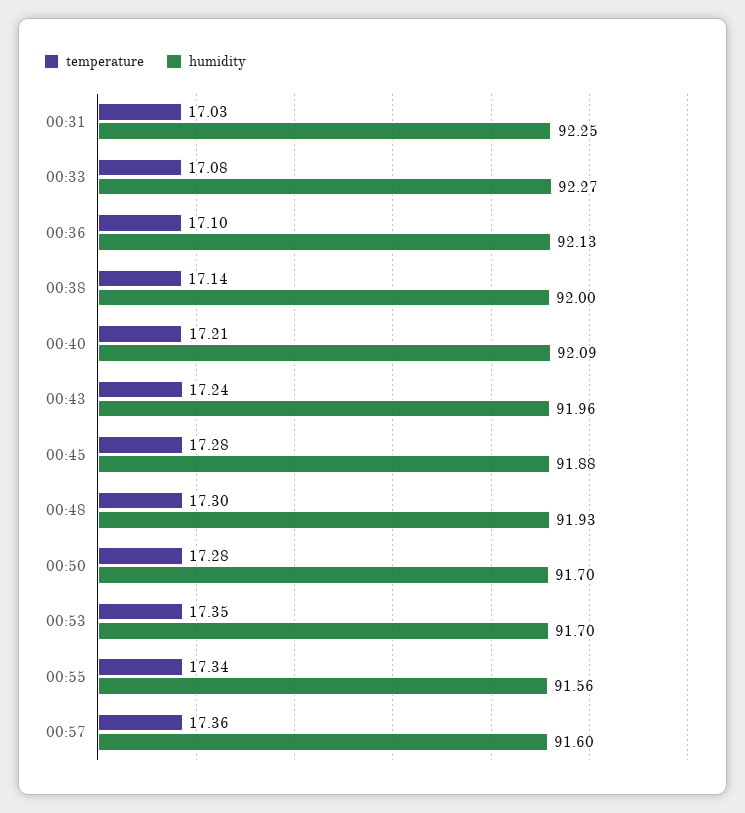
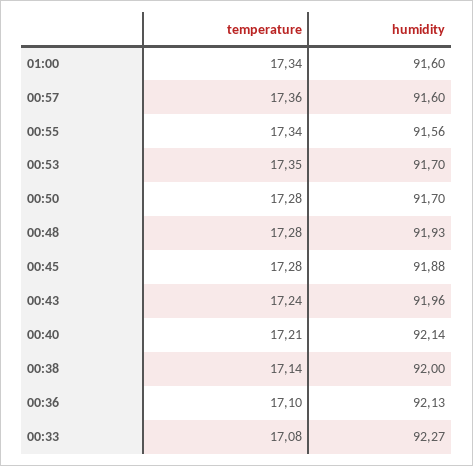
temperature, 00:31: 17.03 -> none
humidity, 00:31: 92.25 -> none
humidity, 00:40: 92.09 -> 92.14
temperature, 00:48: 17.3 -> 17.28
temperature, 01:00: none -> 17.34
humidity, 01:00: none -> 91.6

